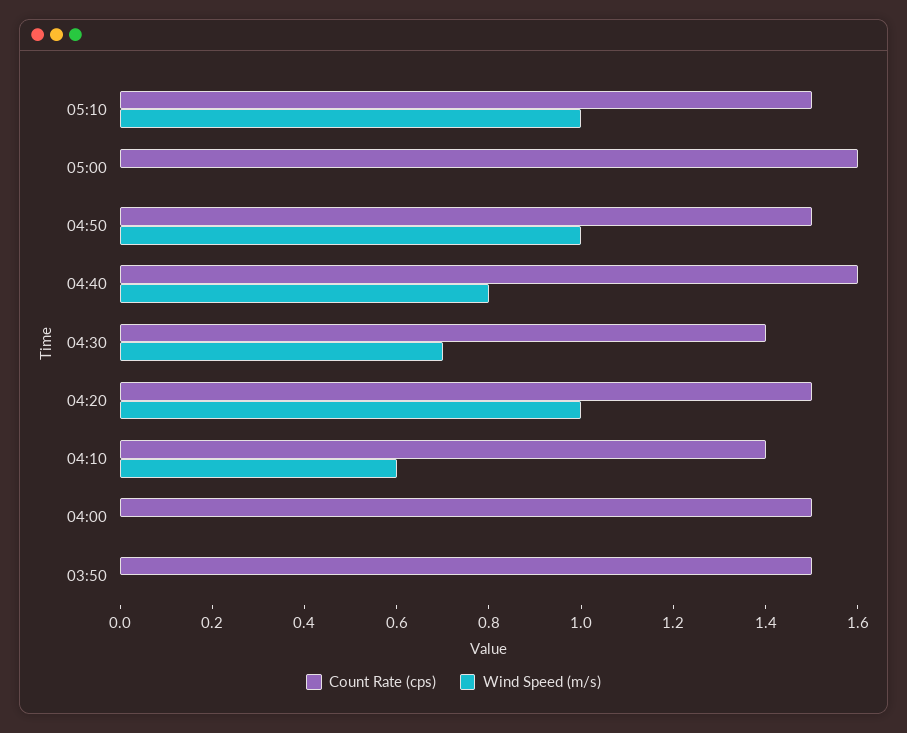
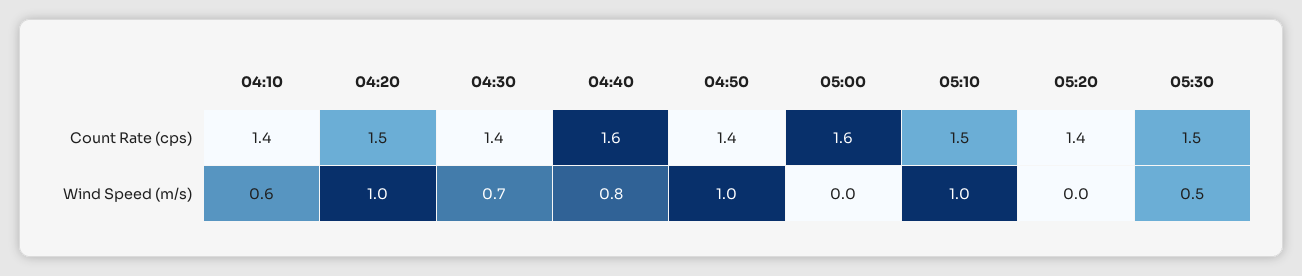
Count Rate (cps), 04:50: 1.5 -> 1.4
Count Rate (cps), 04:00: 1.5 -> none
Wind Speed (m/s), 04:00: 0 -> none
Count Rate (cps), 03:50: 1.5 -> none
Wind Speed (m/s), 03:50: 0 -> none
Count Rate (cps), 05:20: none -> 1.4
Count Rate (cps), 05:30: none -> 1.5
Wind Speed (m/s), 05:20: none -> 0
Wind Speed (m/s), 05:30: none -> 0.5

